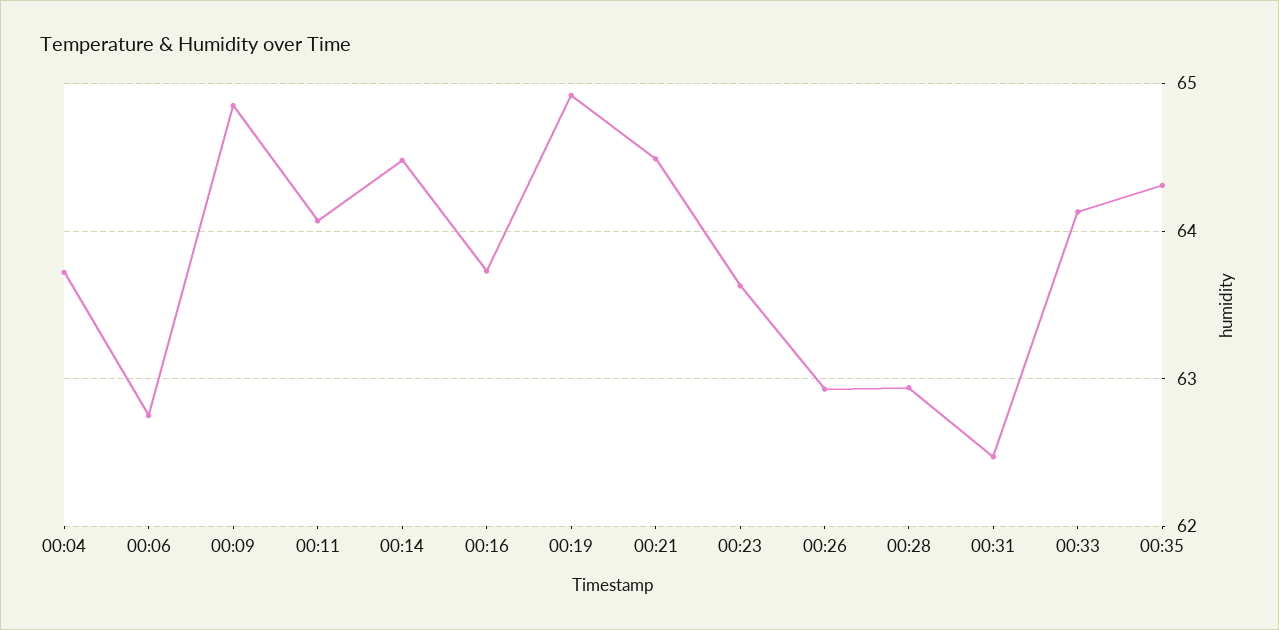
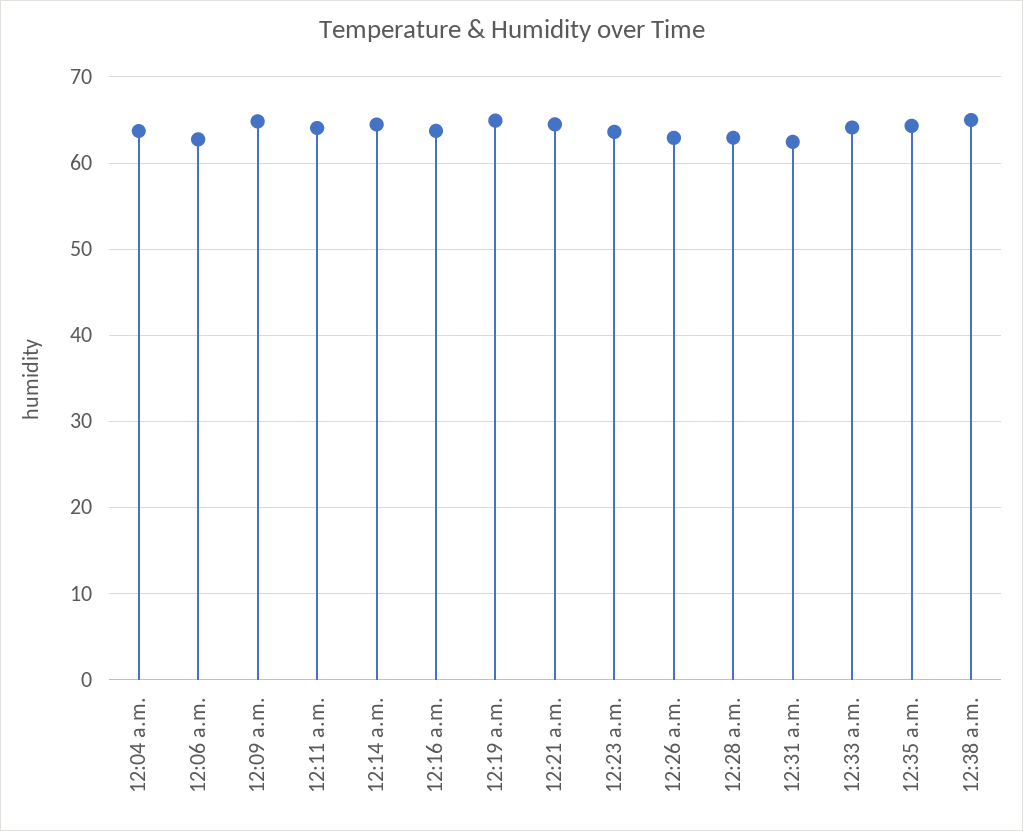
12:38 a.m.: none -> 65

